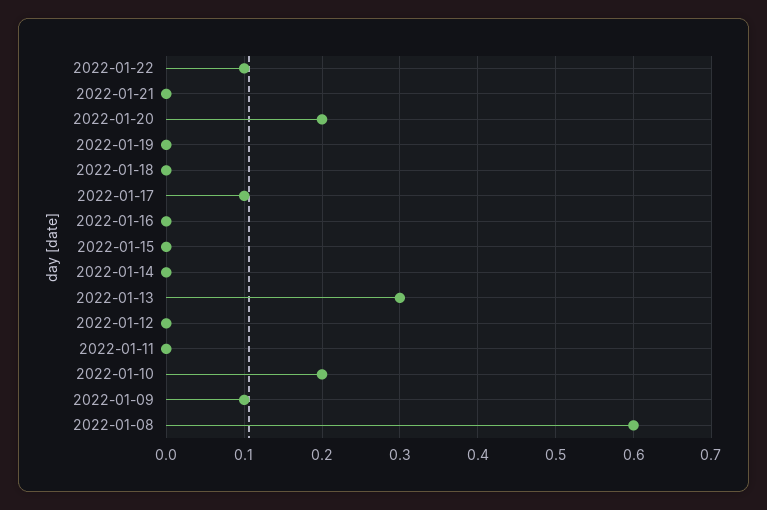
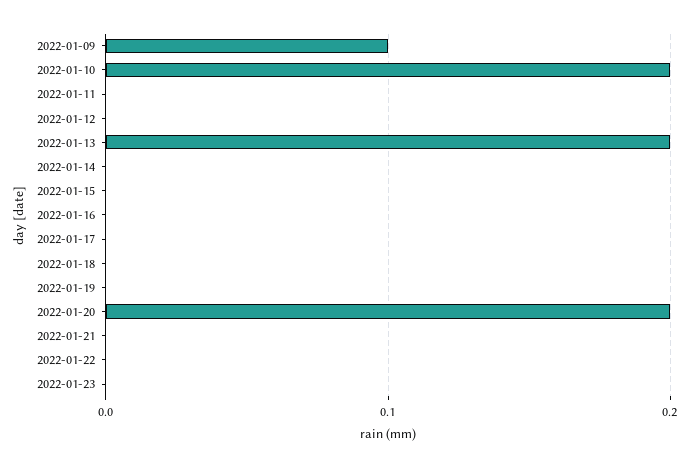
2022-01-22: 0.1 -> 0
2022-01-17: 0.1 -> 0
2022-01-13: 0.3 -> 0.2
2022-01-08: 0.6 -> none
2022-01-23: none -> 0

